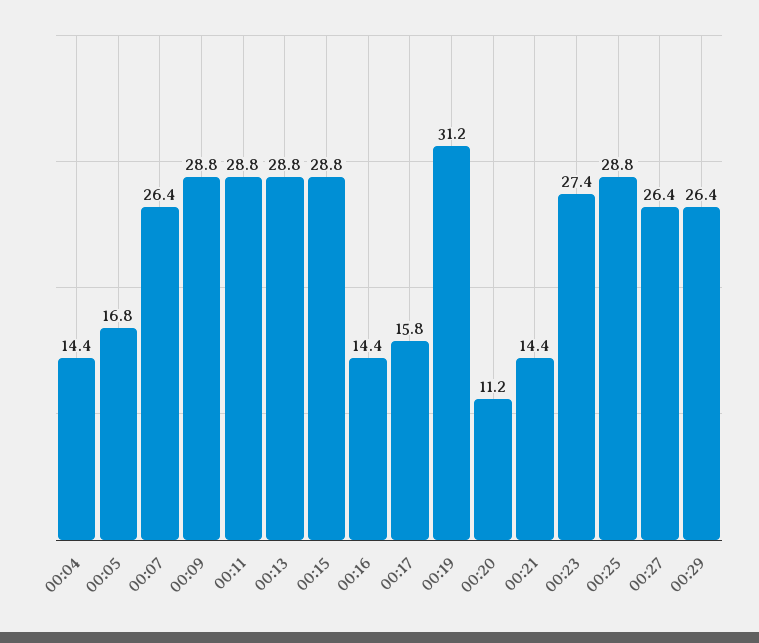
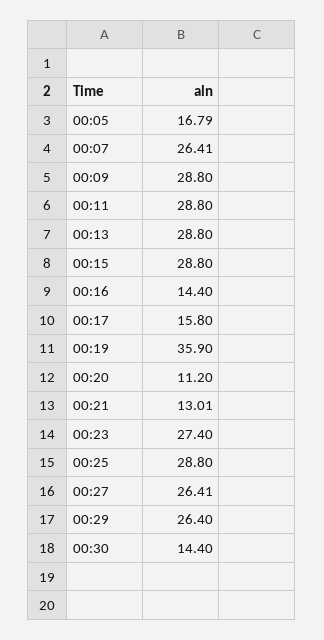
00:04: 14.4 -> none
00:19: 31.2 -> 35.9
00:21: 14.4 -> 13.01
00:30: none -> 14.4

